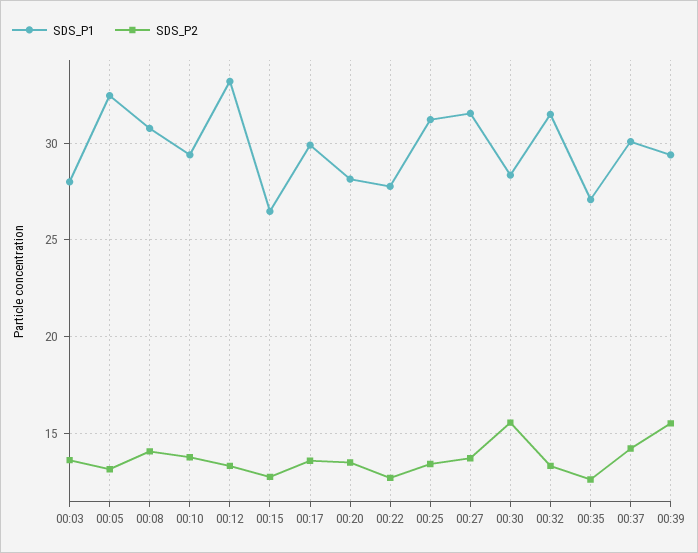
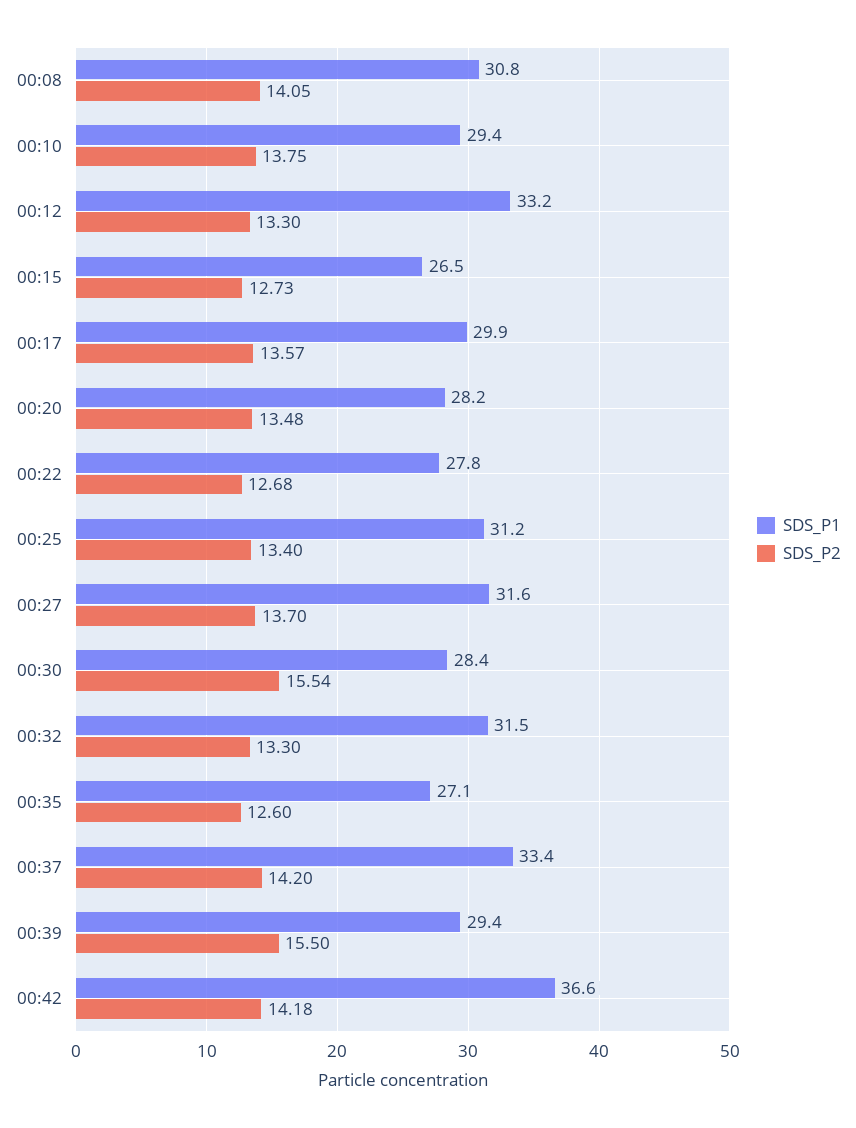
SDS_P1, 00:03: 28 -> none
SDS_P2, 00:03: 13.5 -> none
SDS_P1, 00:05: 32.5 -> none
SDS_P2, 00:05: 13 -> none
SDS_P1, 00:37: 30 -> 33.4
SDS_P1, 00:42: none -> 36.6
SDS_P2, 00:42: none -> 14.18

